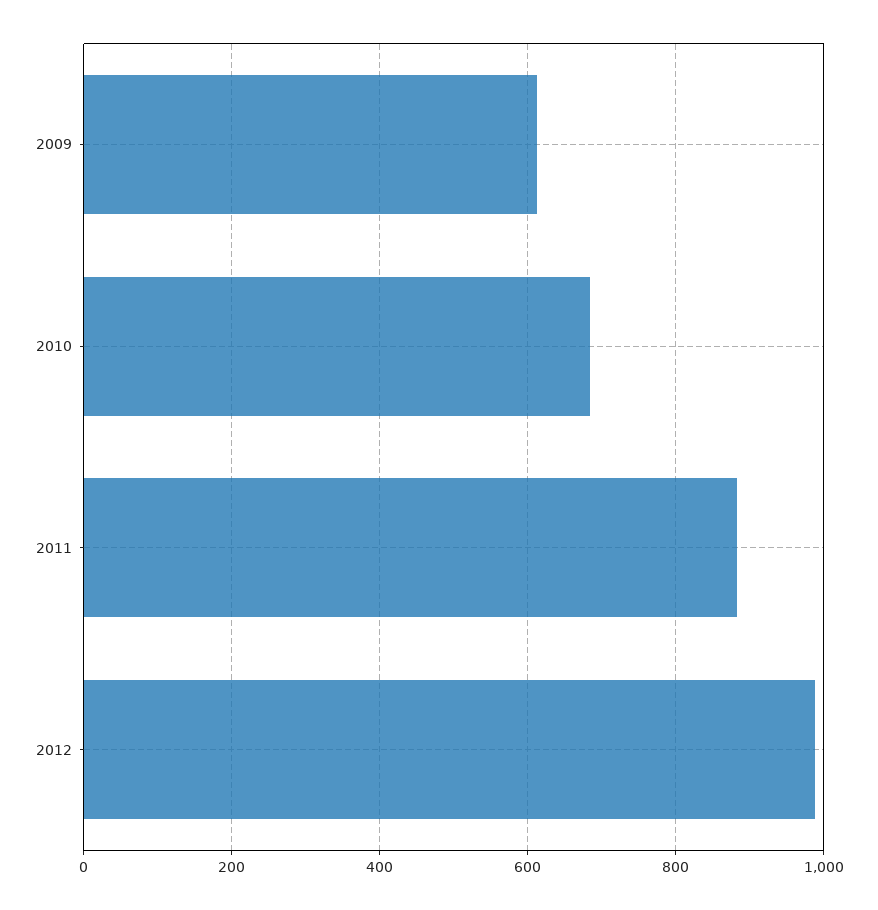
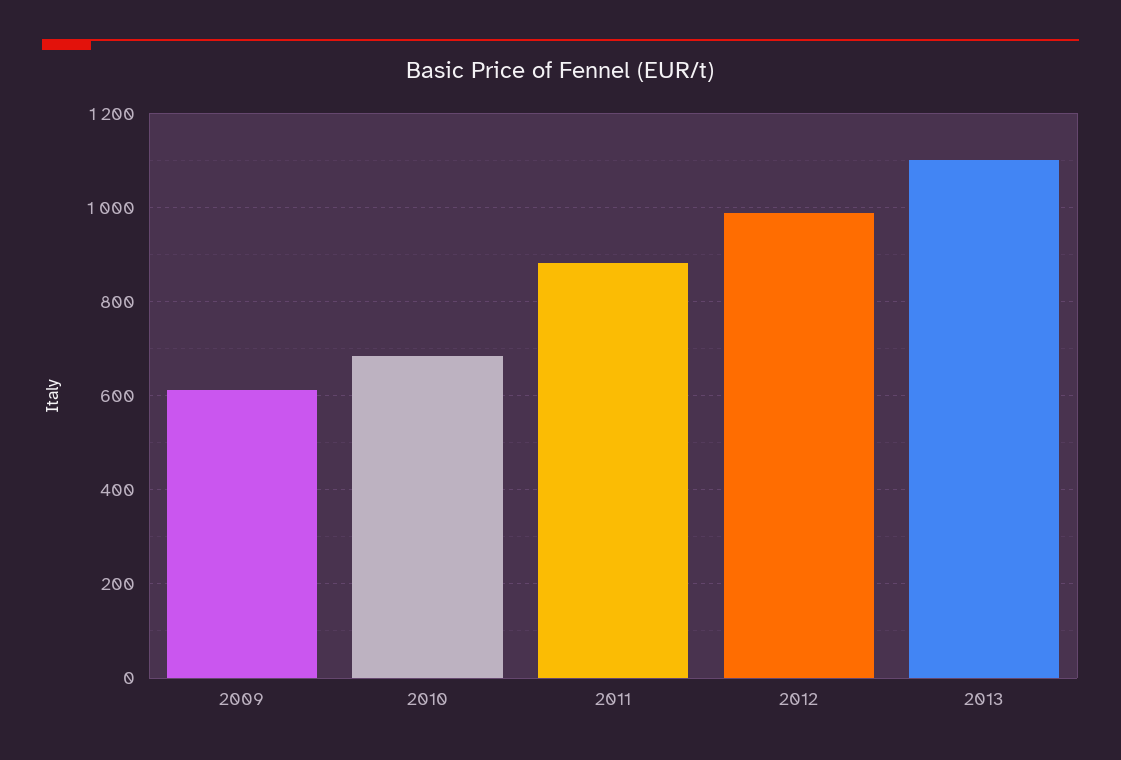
2013: none -> 1100

